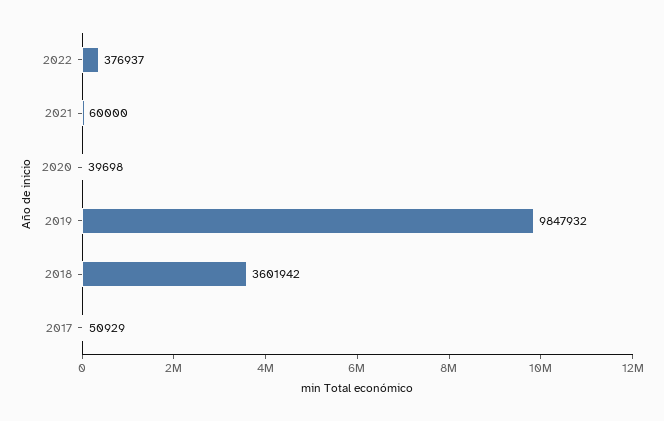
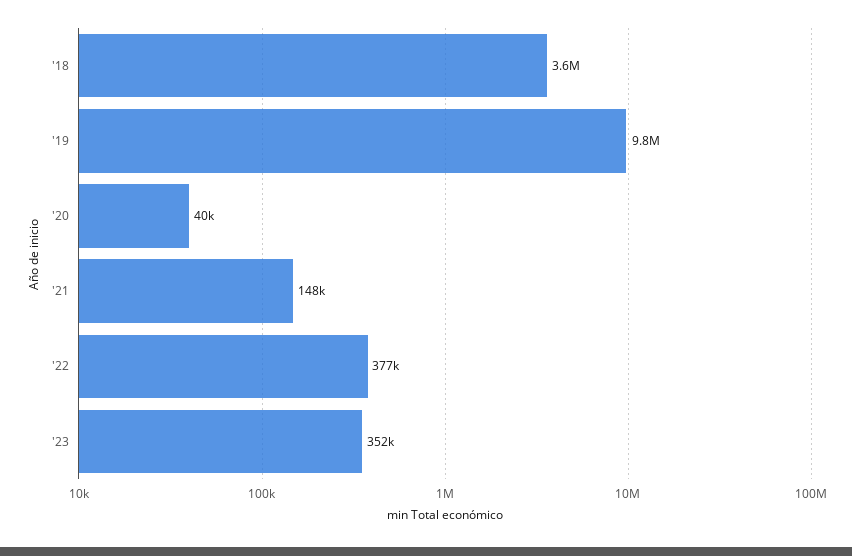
2021: 60000 -> 148000
2017: 50929 -> none
'23: none -> 352000

